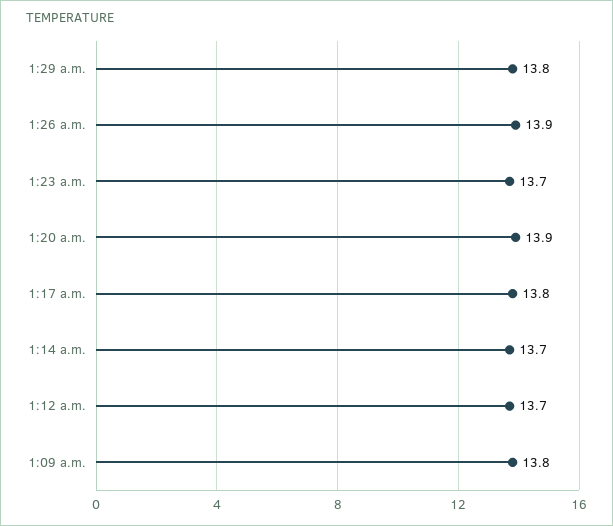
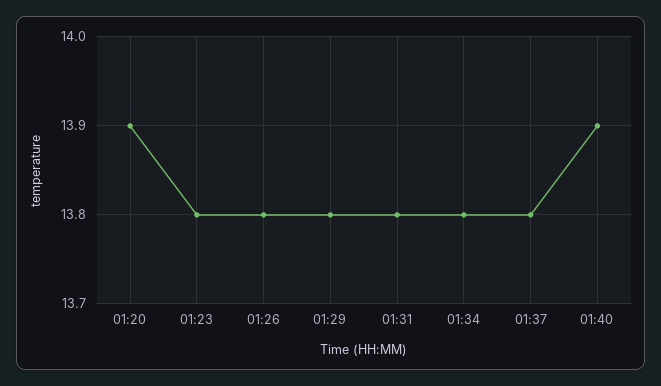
1:26 a.m.: 13.9 -> 13.8
1:23 a.m.: 13.7 -> 13.8
1:17 a.m.: 13.8 -> none
1:14 a.m.: 13.7 -> none
1:12 a.m.: 13.7 -> none
1:09 a.m.: 13.8 -> none
01:31: none -> 13.8
01:34: none -> 13.8
01:37: none -> 13.8
01:40: none -> 13.9

